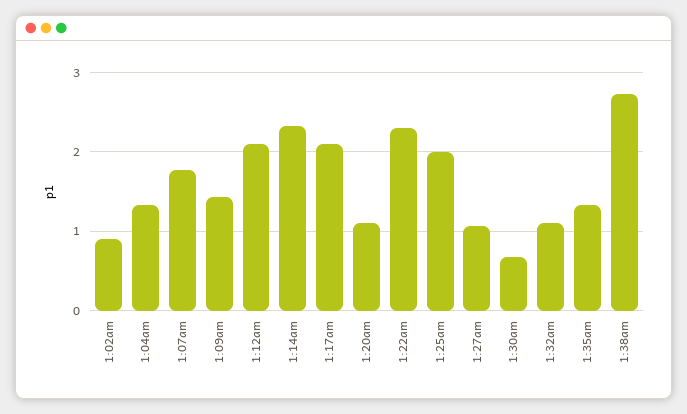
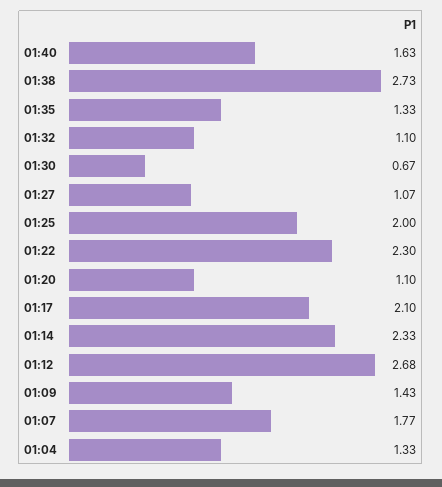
1:02am: 0.9 -> none
1:12am: 2.1 -> 2.68
01:40: none -> 1.63

